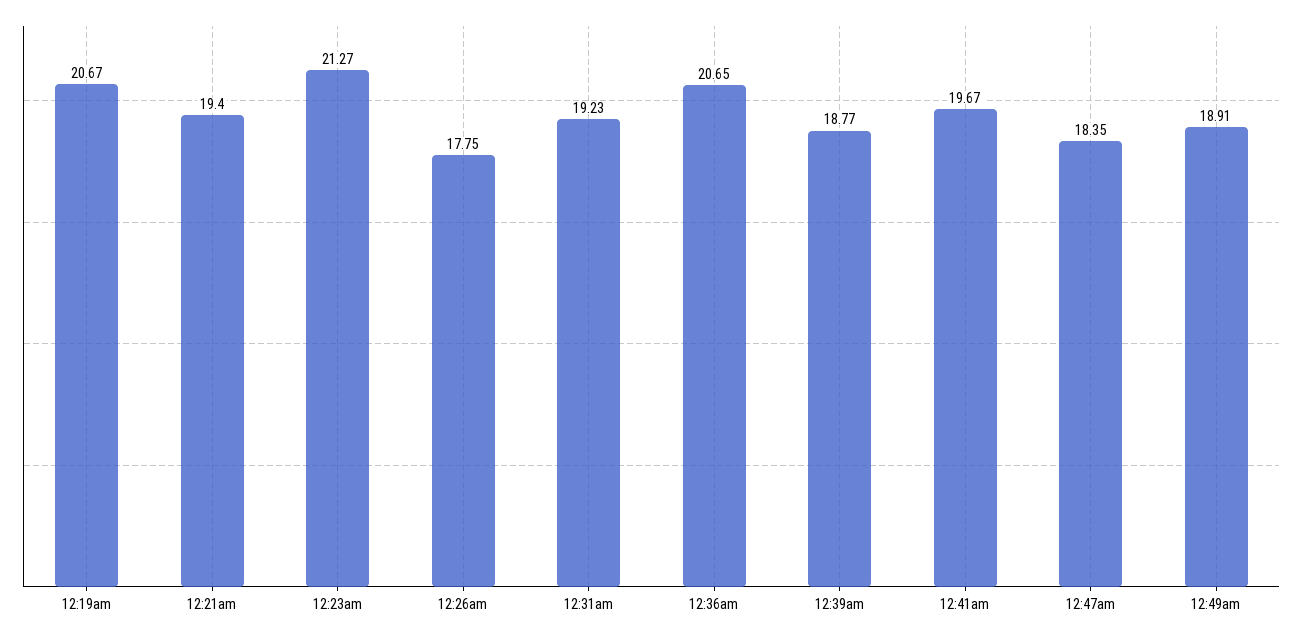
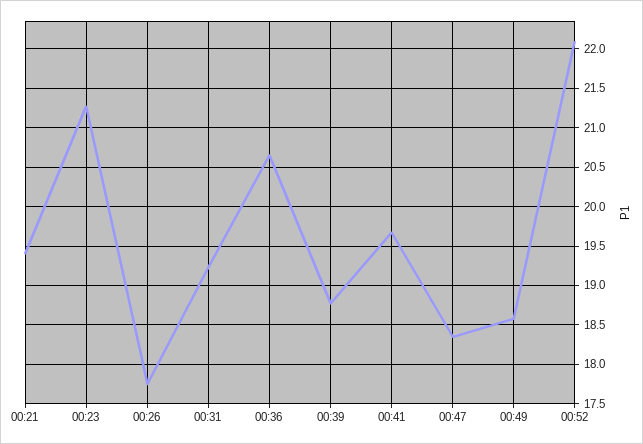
12:19am: 20.67 -> none
12:49am: 18.91 -> 18.6
00:52: none -> 22.1

